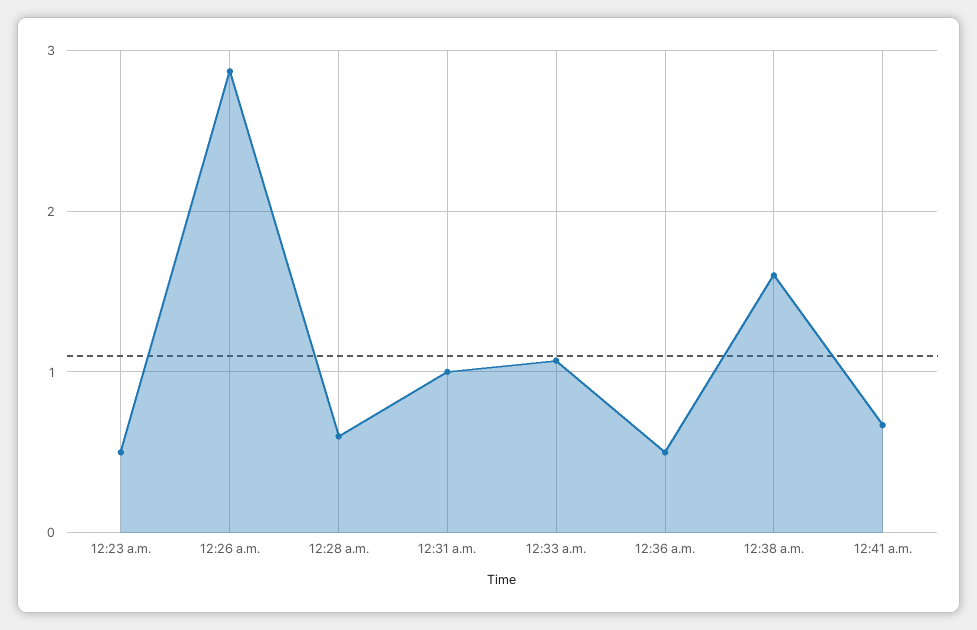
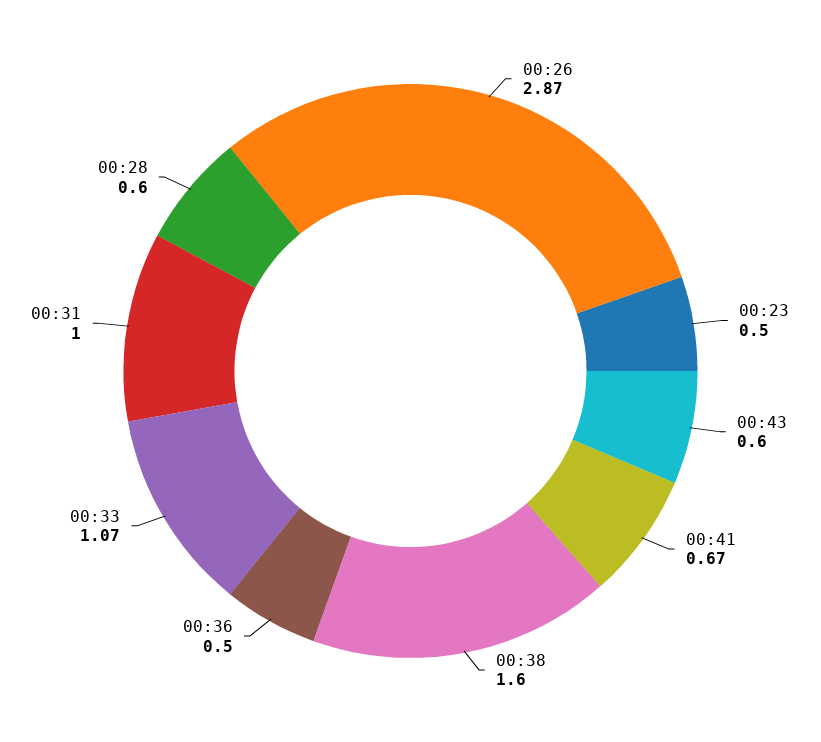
00:43: none -> 0.6

